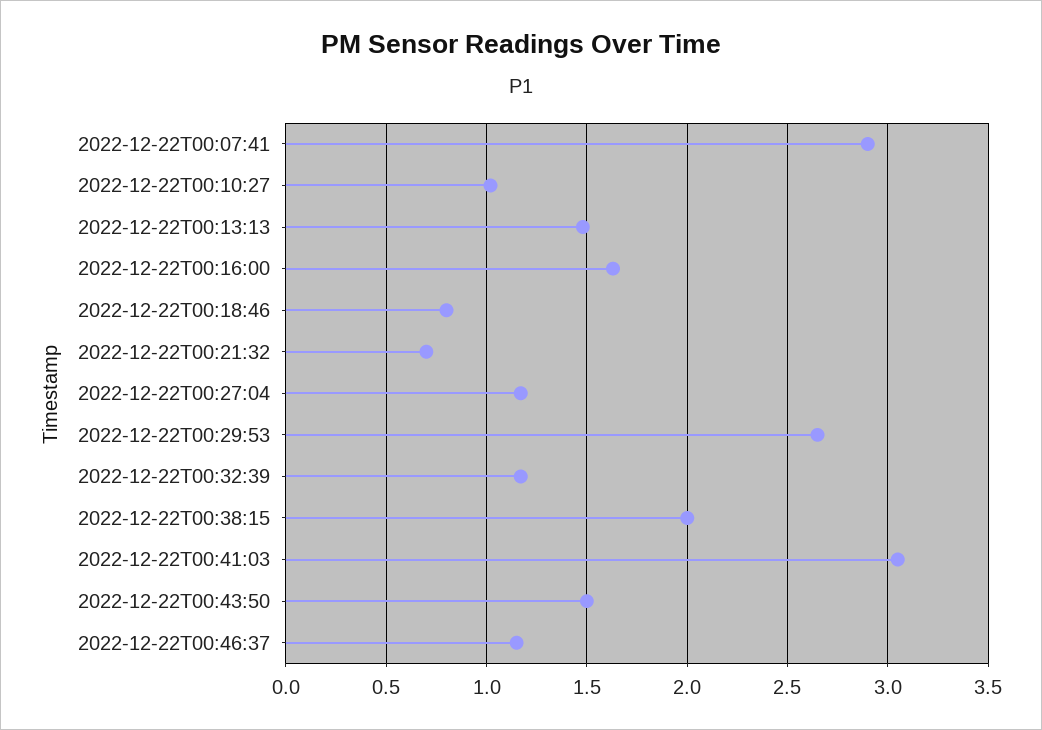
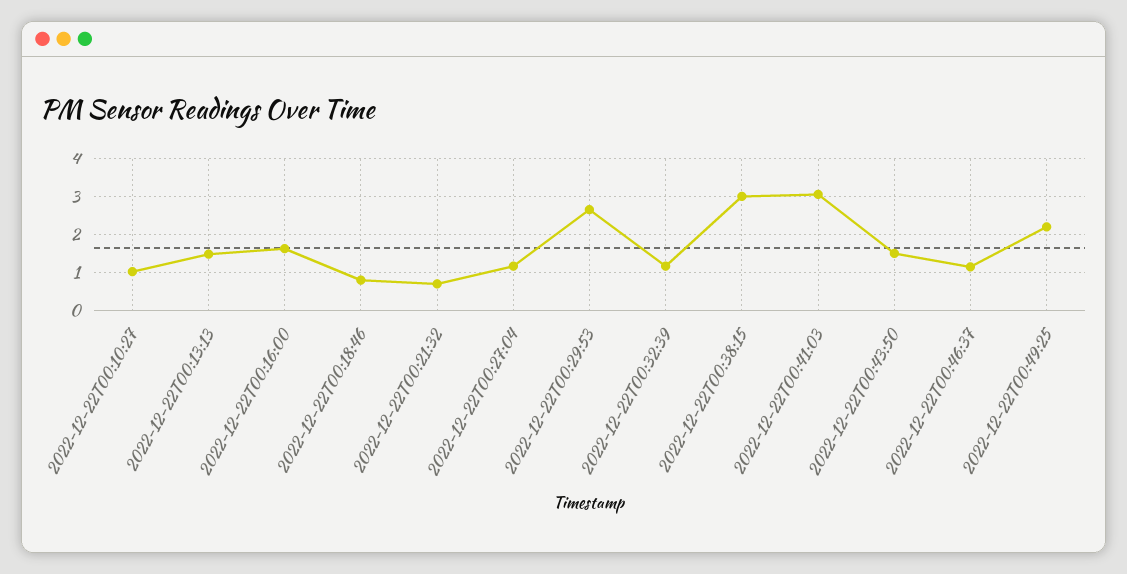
2022-12-22T00:07:41: 2.9 -> none
2022-12-22T00:38:15: 2 -> 3
2022-12-22T00:49:25: none -> 2.2

